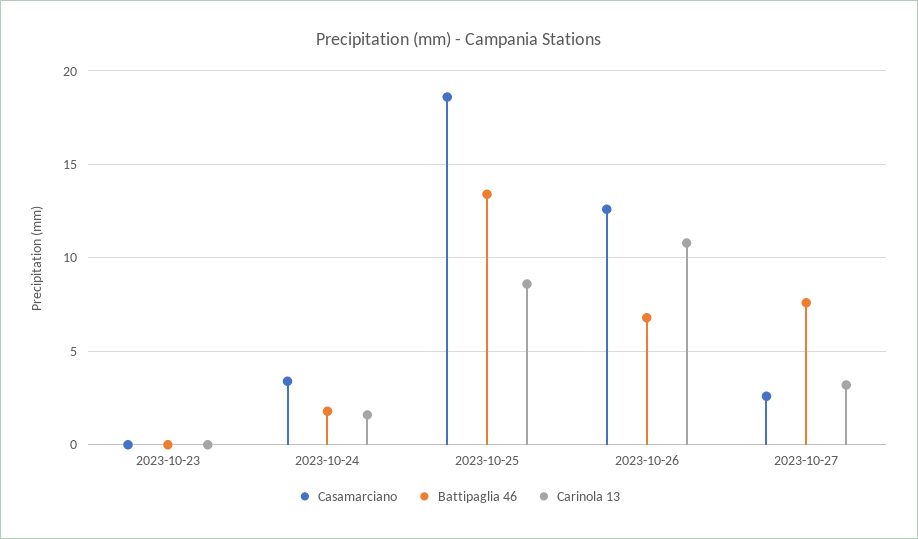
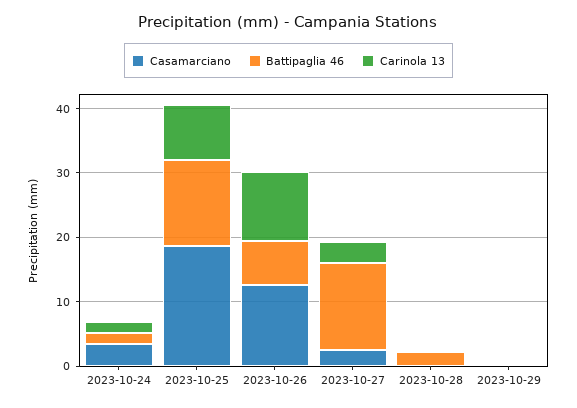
Casamarciano, 2023-10-23: 0 -> none
Battipaglia 46, 2023-10-23: 0 -> none
Carinola 13, 2023-10-23: 0 -> none
Battipaglia 46, 2023-10-27: 7.5 -> 14
Casamarciano, 2023-10-28: none -> 0
Battipaglia 46, 2023-10-28: none -> 2
Carinola 13, 2023-10-28: none -> 0
Casamarciano, 2023-10-29: none -> 0
Battipaglia 46, 2023-10-29: none -> 0
Carinola 13, 2023-10-29: none -> 0

